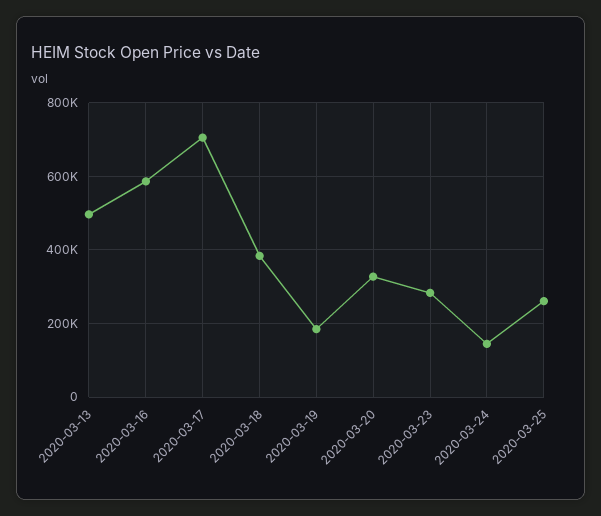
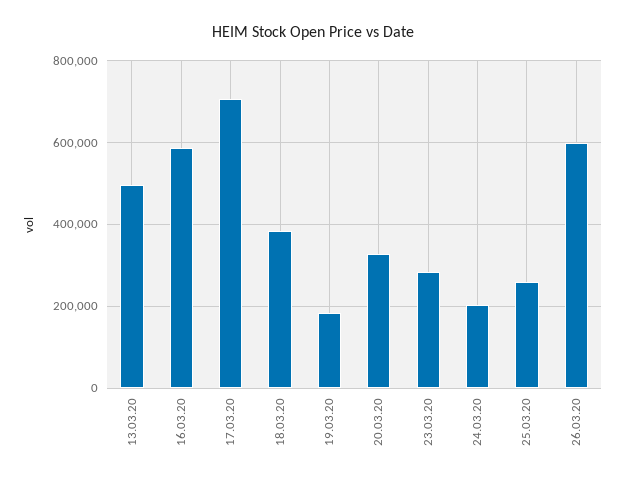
2020-03-24: 140000 -> 200000
26.03.20: none -> 600000

